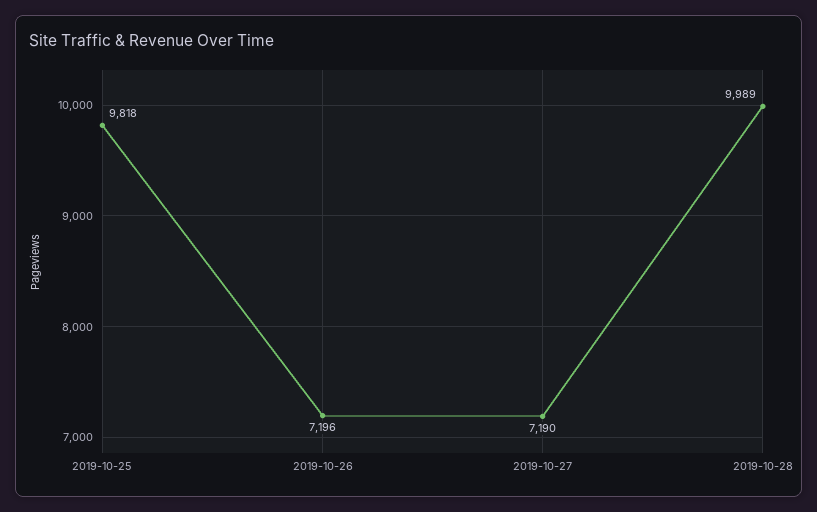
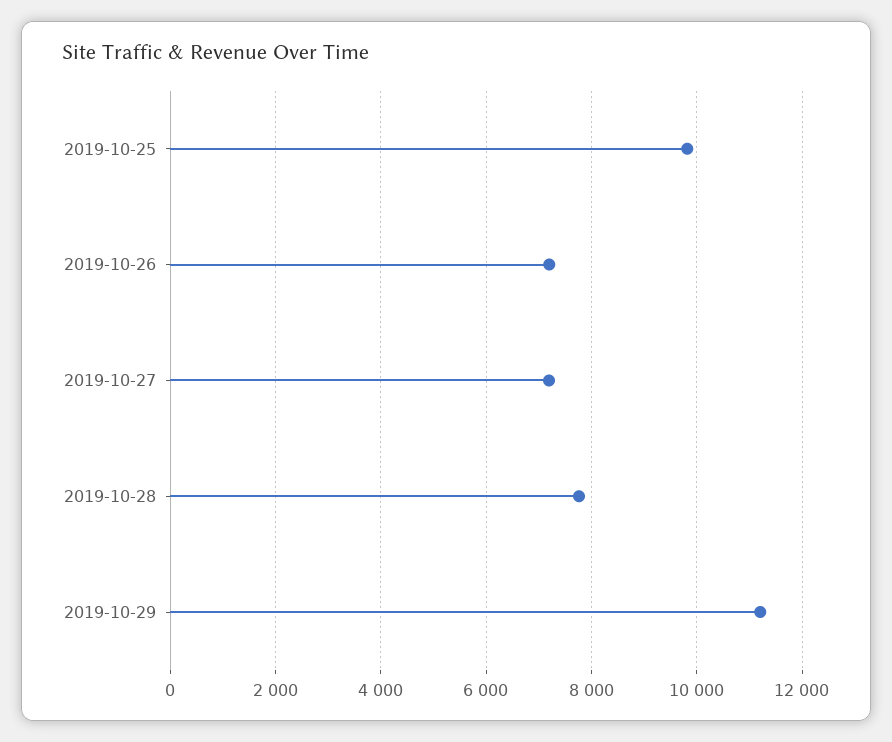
2019-10-28: 9989 -> 7800
2019-10-29: none -> 11200

